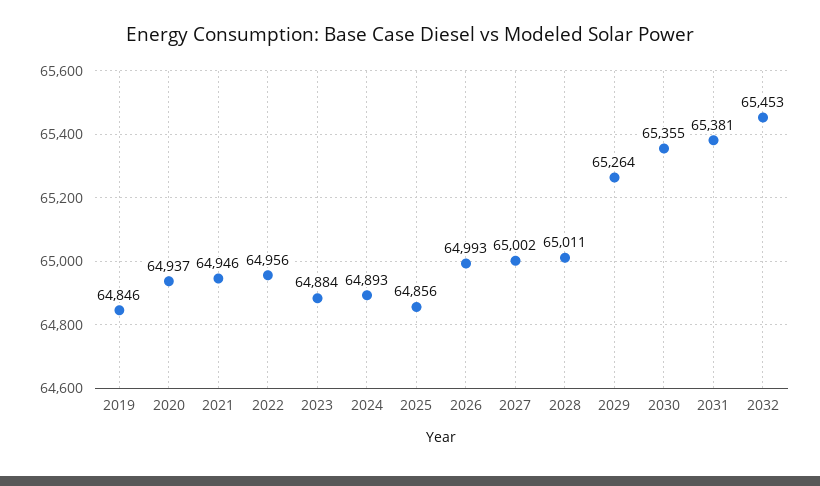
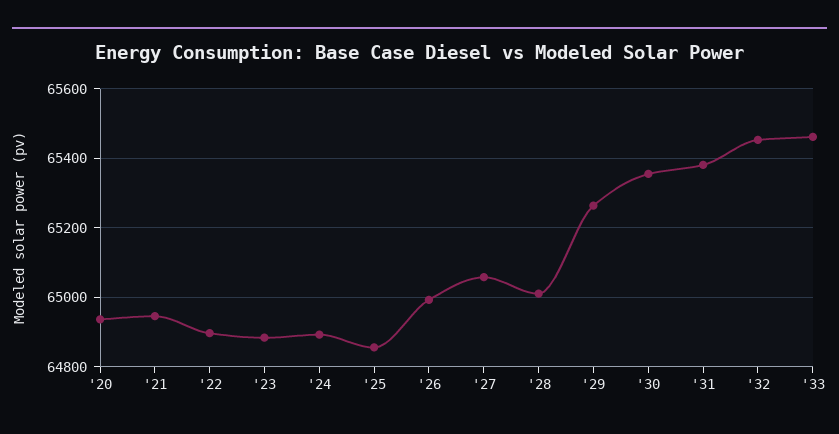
2019: 64846 -> none
2022: 64956 -> 64900
2027: 65002 -> 65060
'33: none -> 65460

